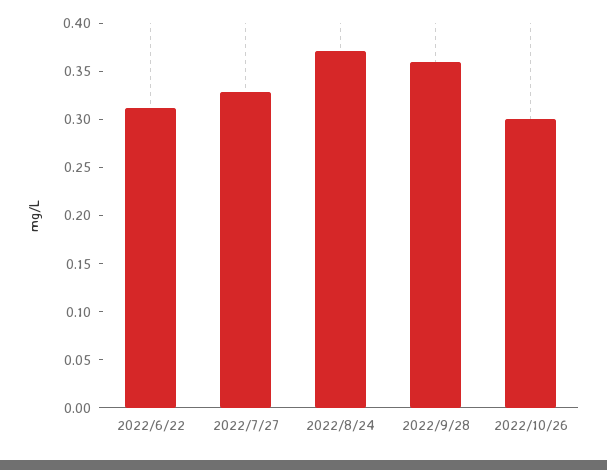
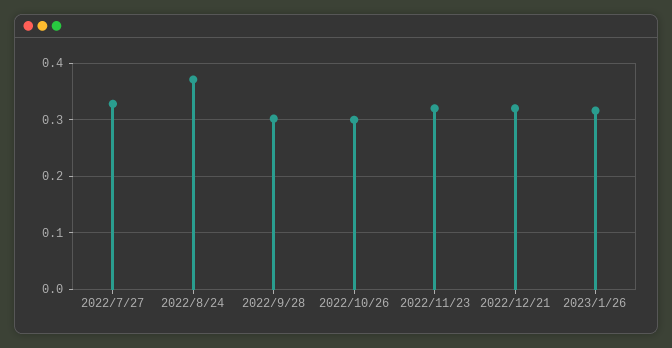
2022/6/22: 0.31 -> none
2022/9/28: 0.36 -> 0.3
2022/11/23: none -> 0.32
2022/12/21: none -> 0.32
2023/1/26: none -> 0.32

